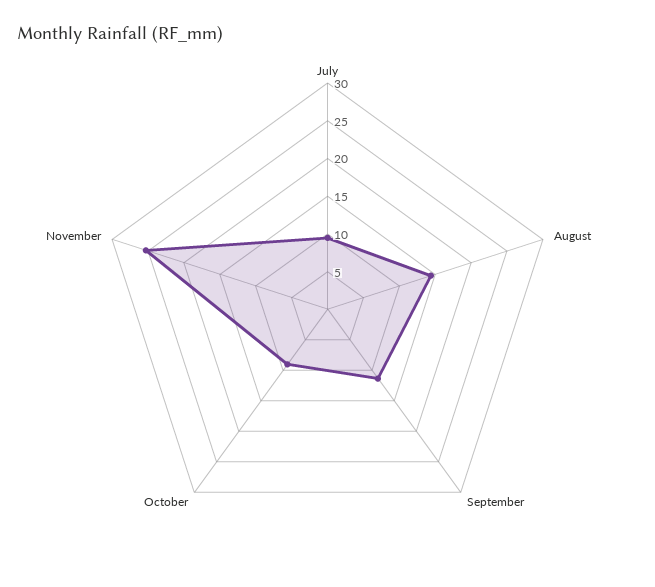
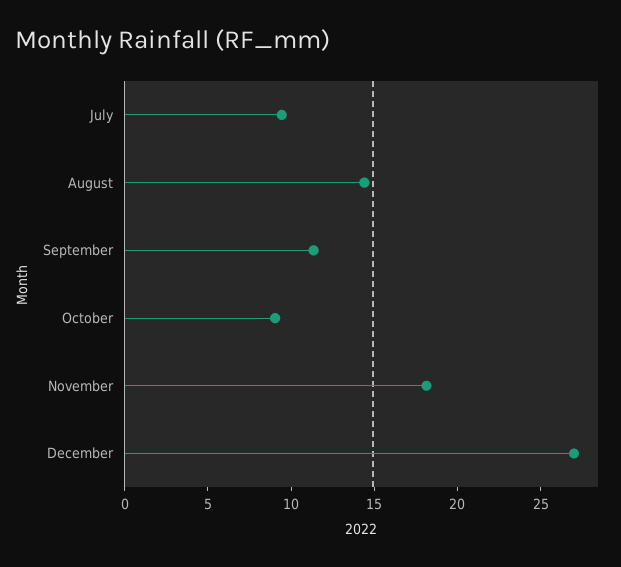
November: 25 -> 18
December: none -> 27

